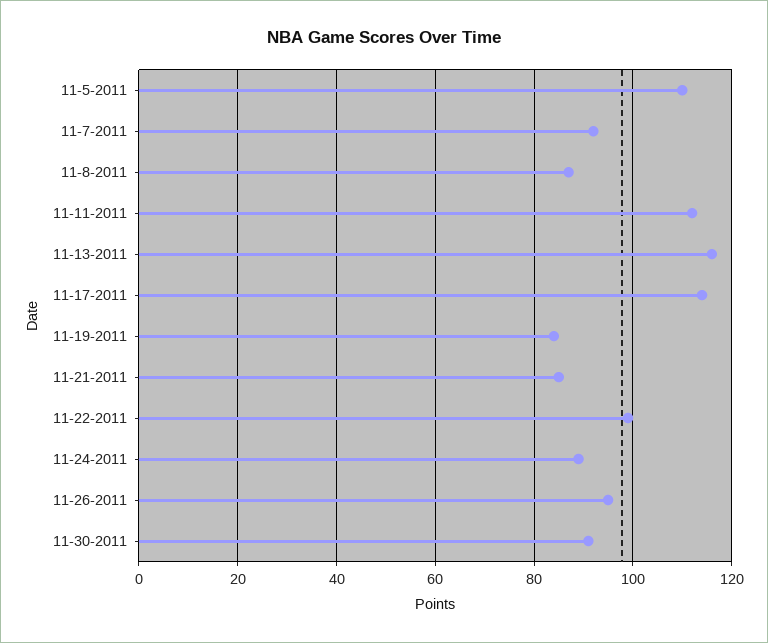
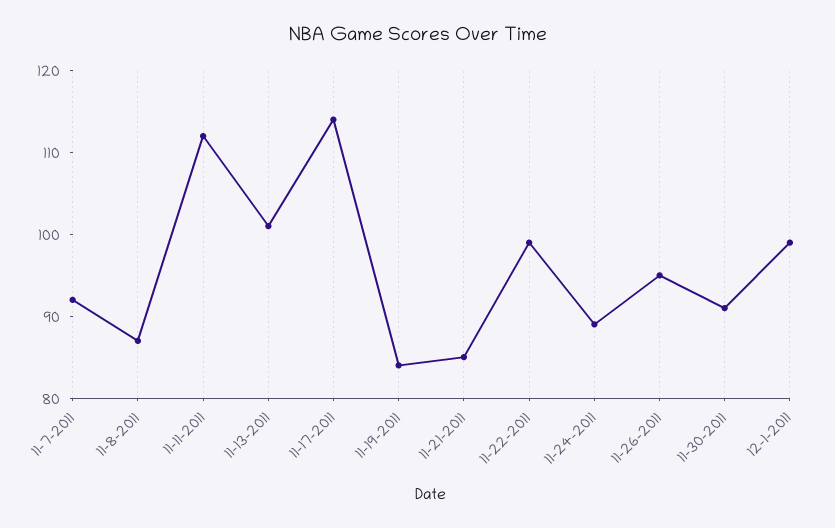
11-5-2011: 110 -> none
11-13-2011: 115 -> 101
12-1-2011: none -> 99

